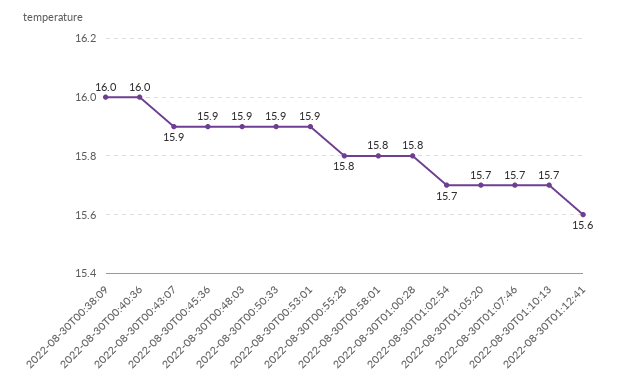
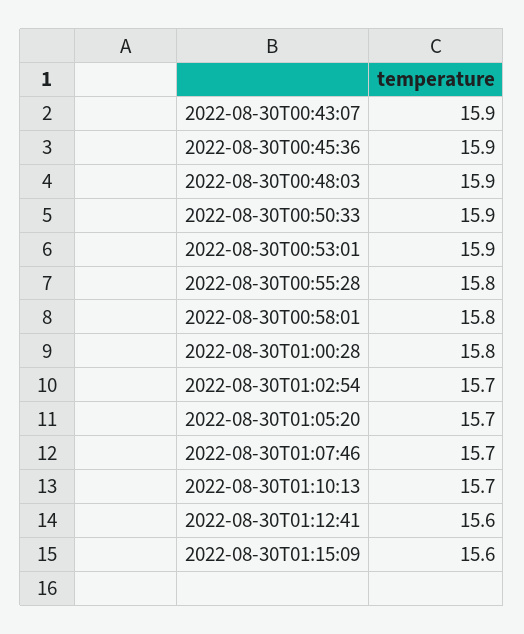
2022-08-30T00:38:09: 16 -> none
2022-08-30T00:40:36: 16 -> none
2022-08-30T01:15:09: none -> 15.6

